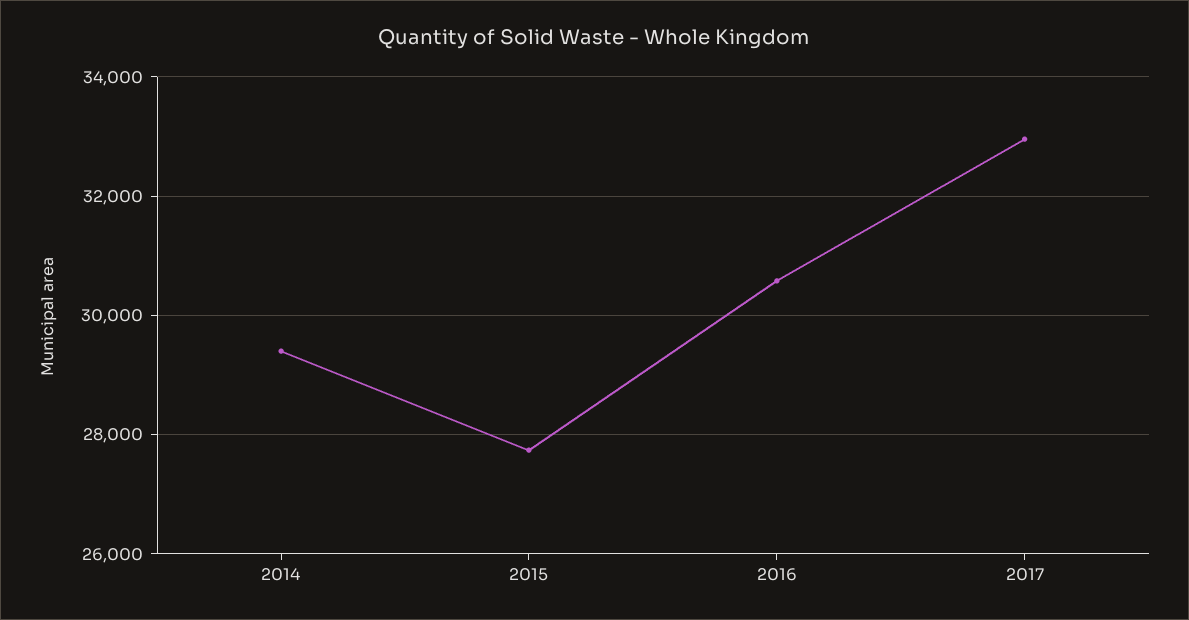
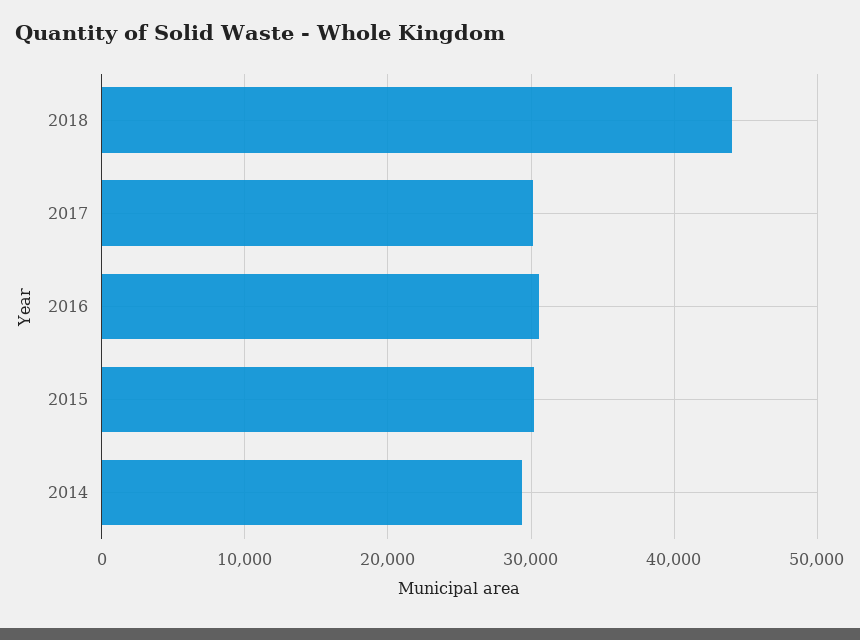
2015: 27800 -> 30000
2017: 33000 -> 30000
2018: none -> 44000

